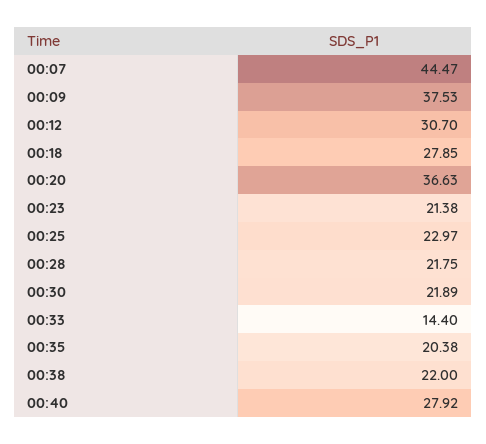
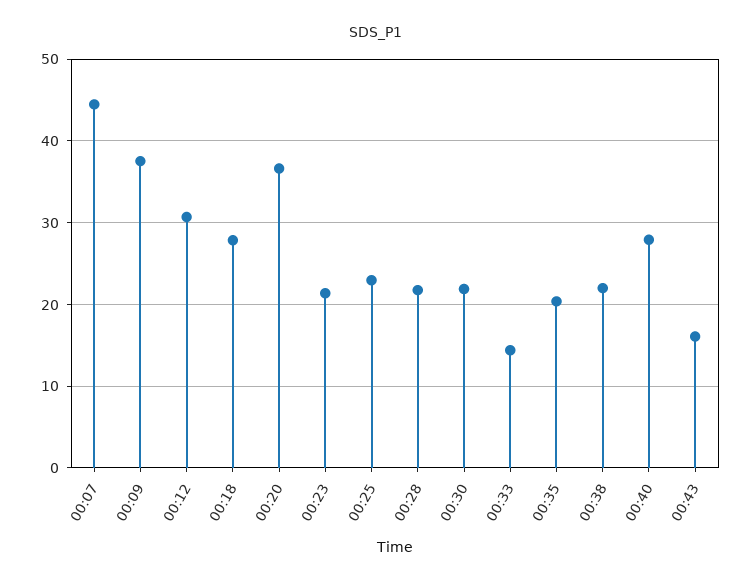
00:43: none -> 16

